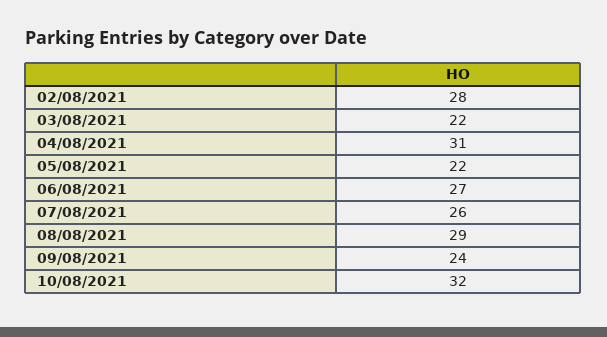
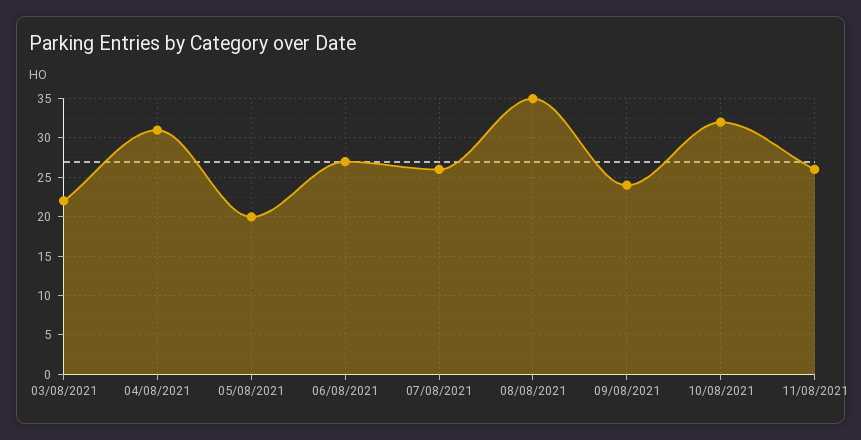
02/08/2021: 28 -> none
05/08/2021: 22 -> 20
08/08/2021: 29 -> 35
11/08/2021: none -> 26

